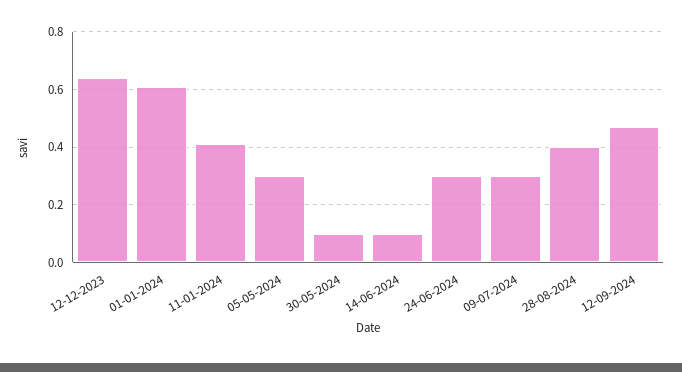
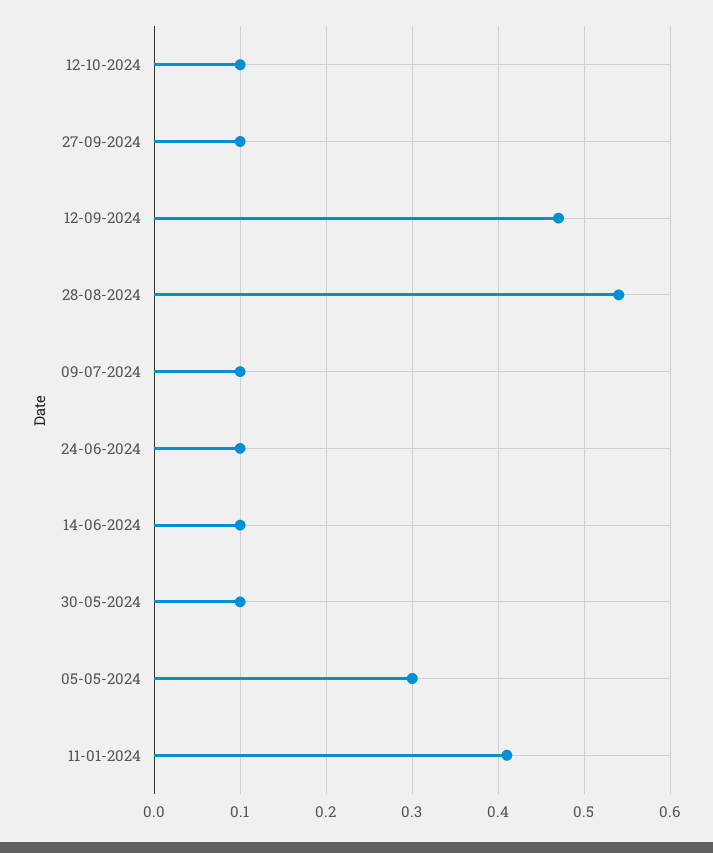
12-12-2023: 0.65 -> none
01-01-2024: 0.6 -> none
24-06-2024: 0.3 -> 0.1
09-07-2024: 0.3 -> 0.1
28-08-2024: 0.4 -> 0.54
12-10-2024: none -> 0.1
27-09-2024: none -> 0.1

